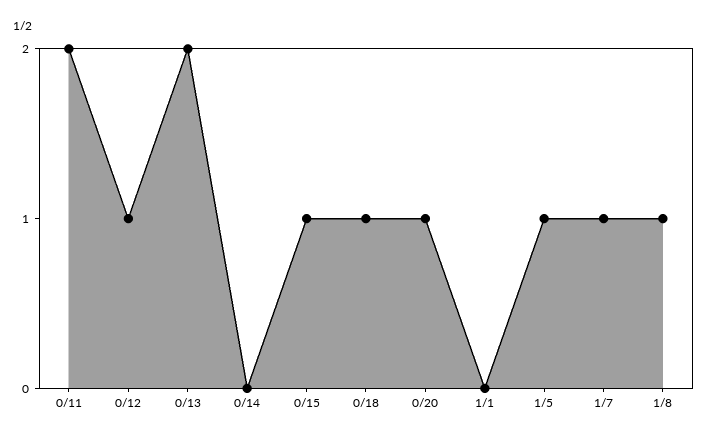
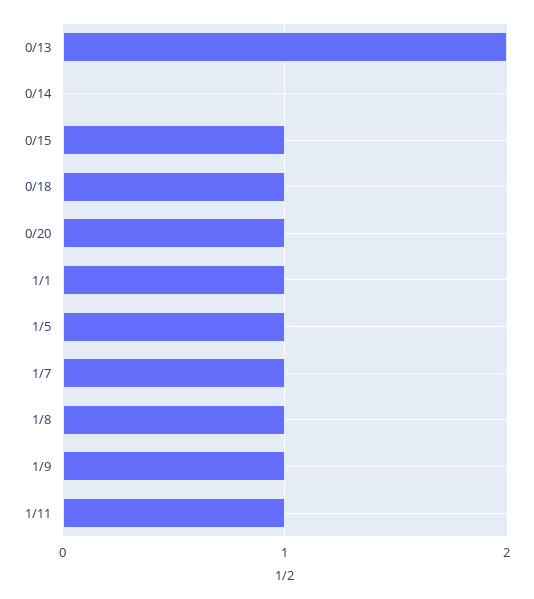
0/11: 2 -> none
0/12: 1 -> none
1/1: 0 -> 1
1/9: none -> 1
1/11: none -> 1

